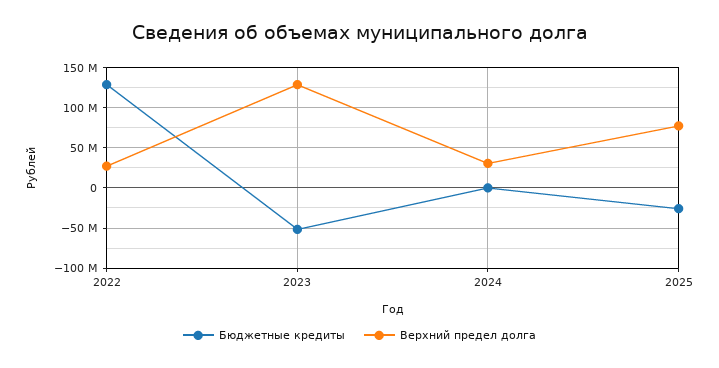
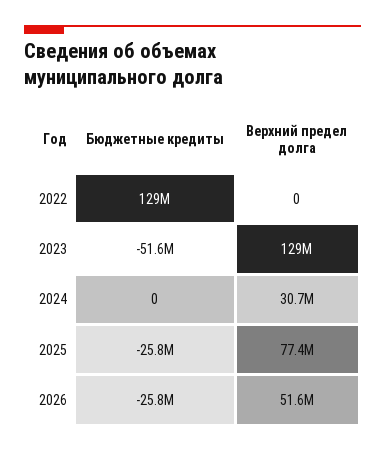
Верхний предел долга, 2022: 30000000 -> 0
Бюджетные кредиты, 2026: none -> -25800000
Верхний предел долга, 2026: none -> 51600000

